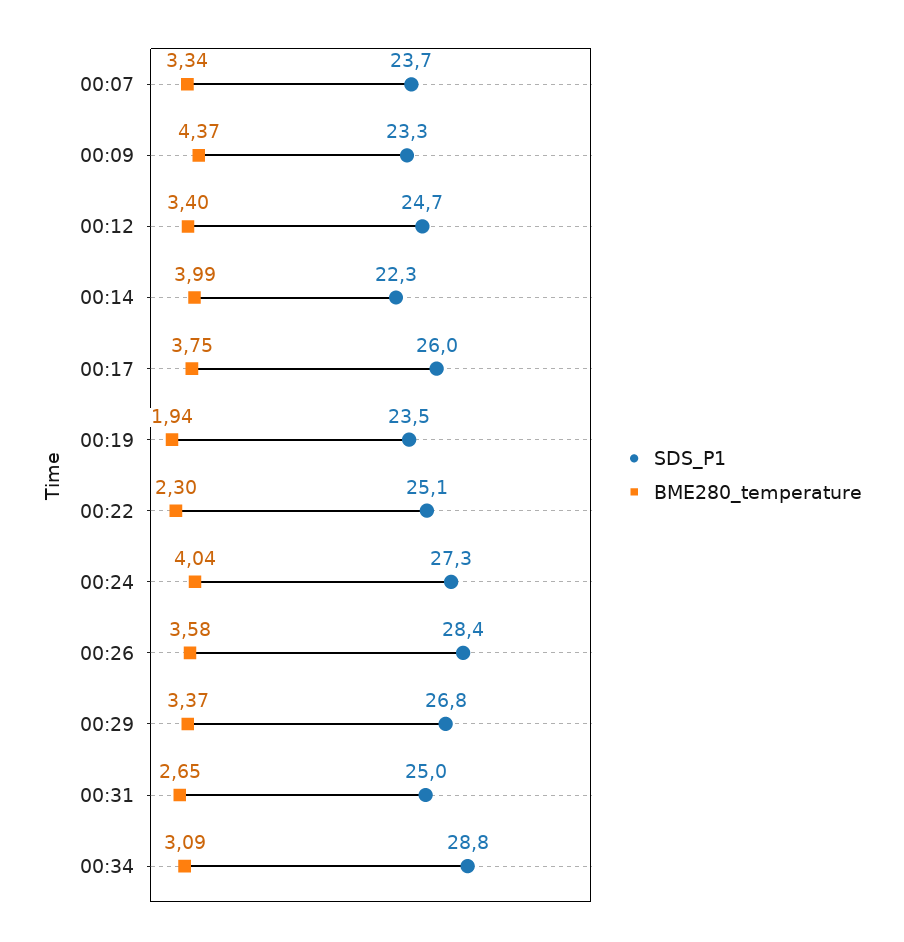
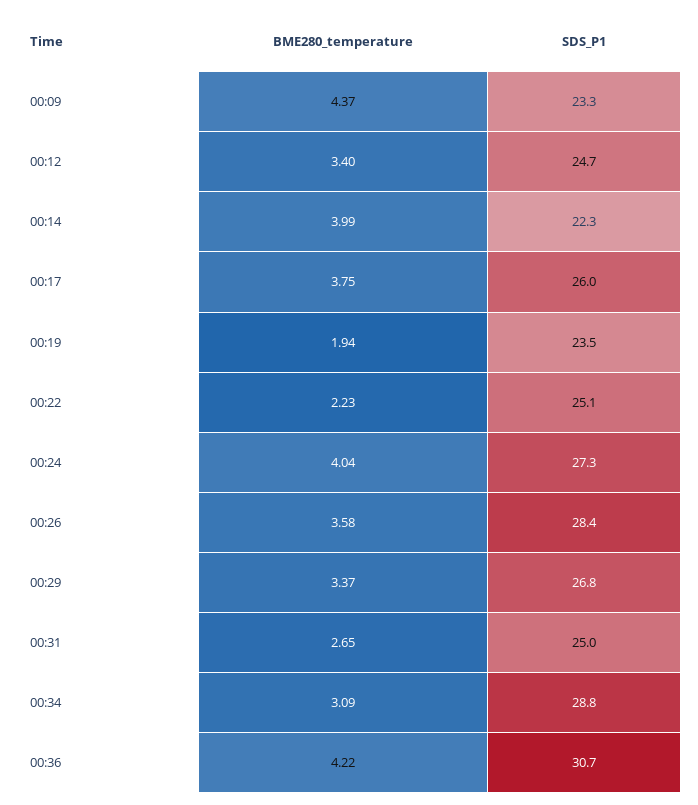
SDS_P1, 00:07: 23.7 -> none
BME280_temperature, 00:07: 3.34 -> none
BME280_temperature, 00:22: 2.3 -> 2.23
BME280_temperature, 00:36: none -> 4.22
SDS_P1, 00:36: none -> 30.7

